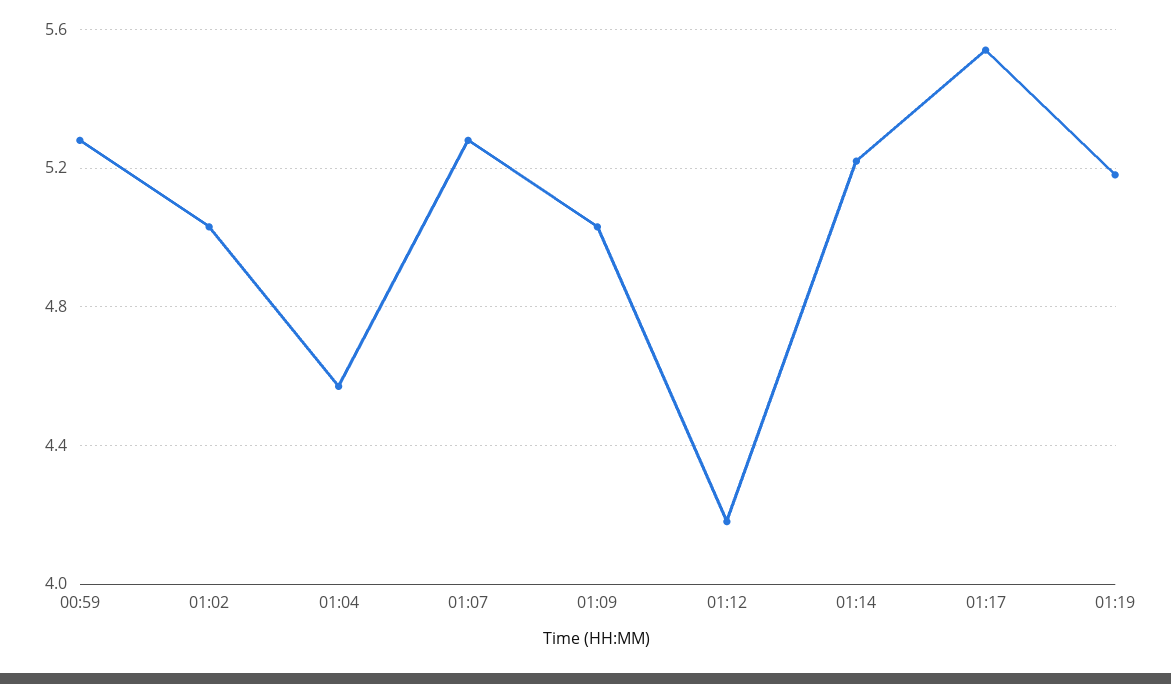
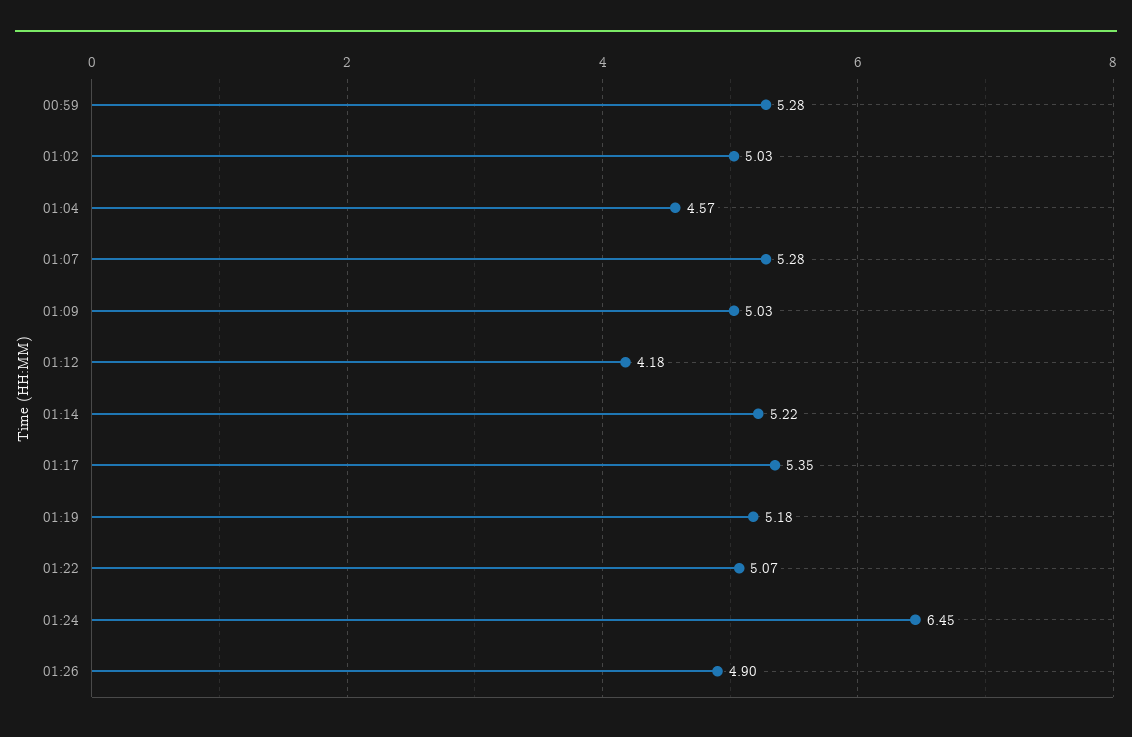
01:17: 5.55 -> 5.35
01:22: none -> 5.07
01:24: none -> 6.45
01:26: none -> 4.9

